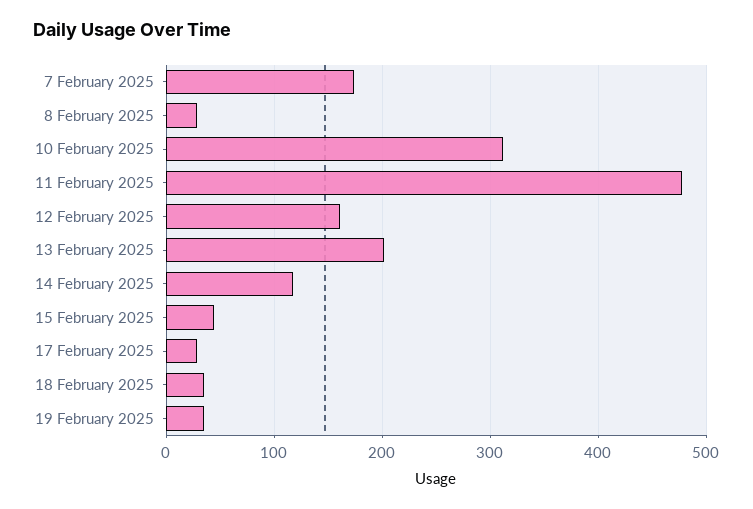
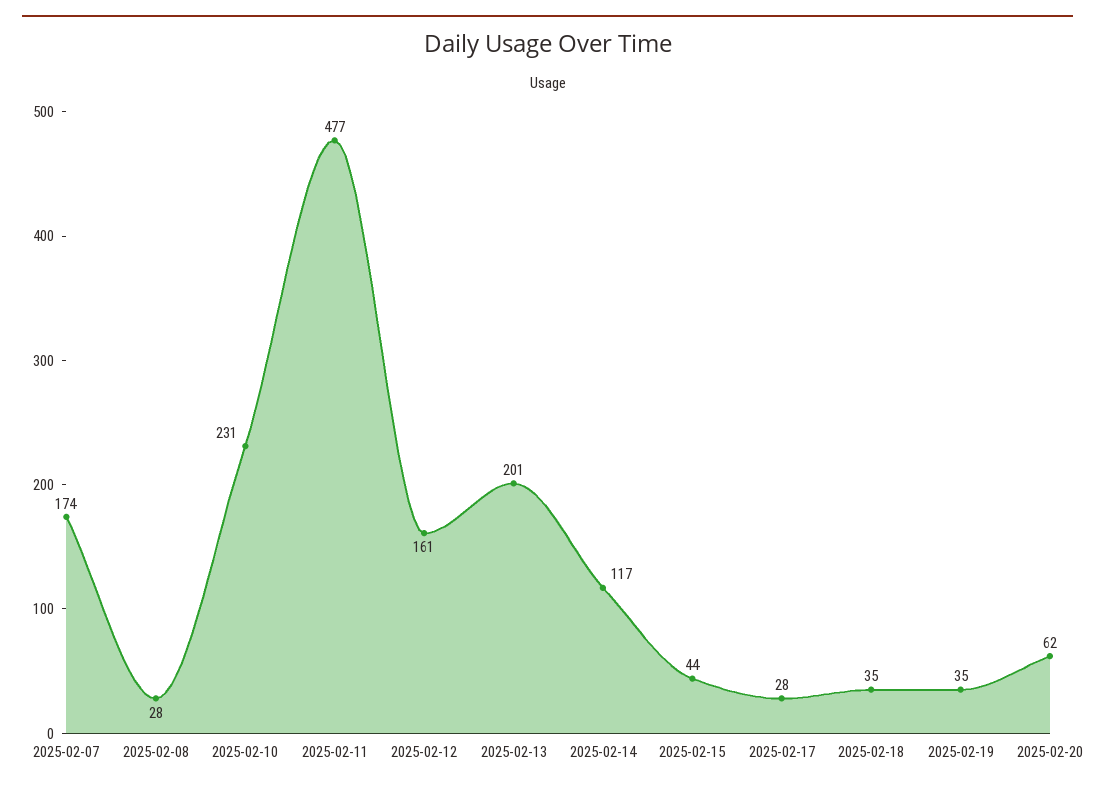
10 February 2025: 310 -> 231
2025-02-20: none -> 62

